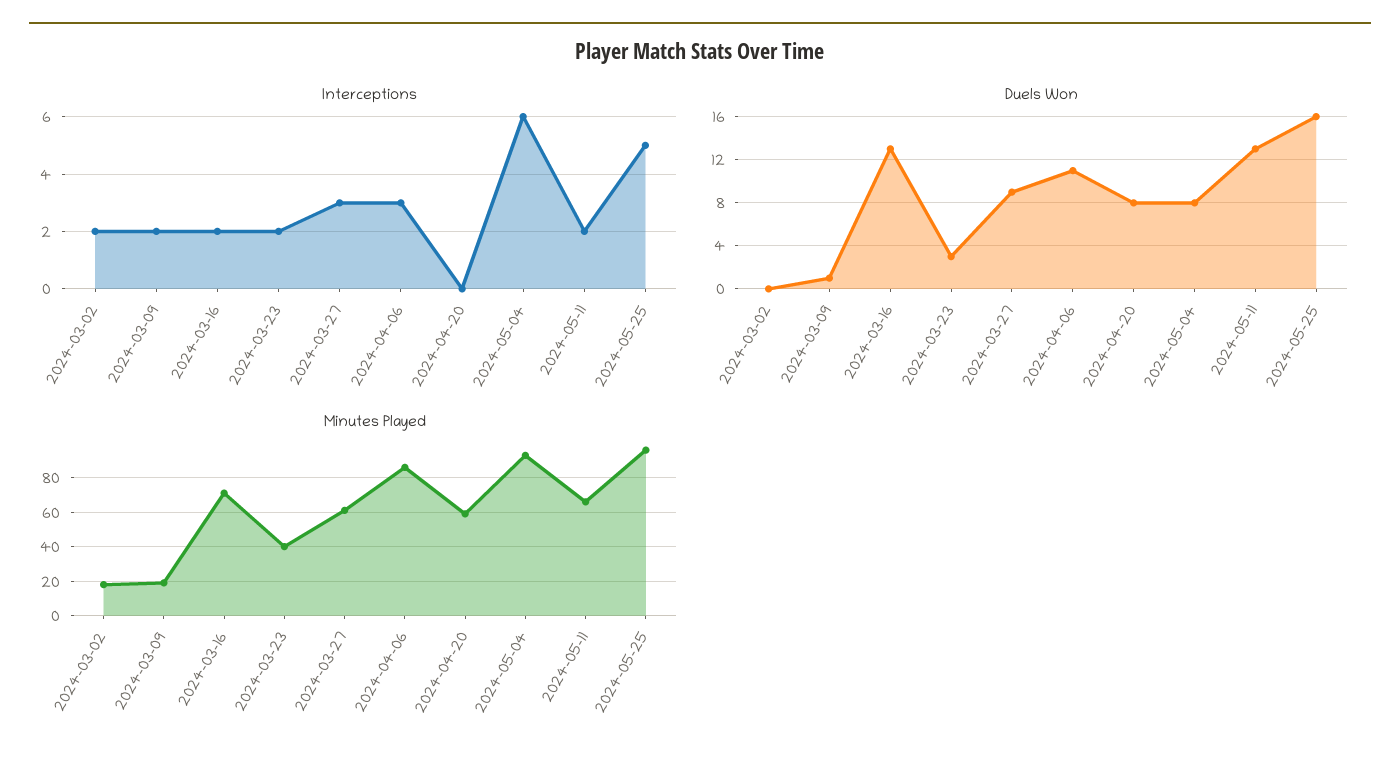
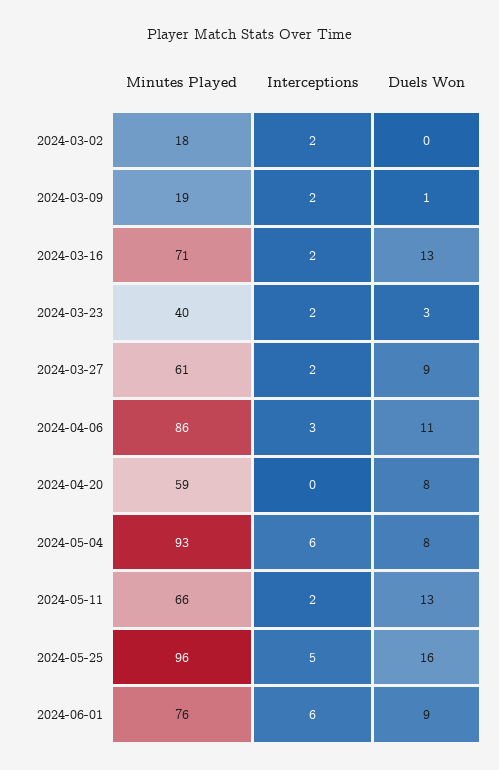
Interceptions, 2024-03-27: 3 -> 2
Minutes Played, 2024-06-01: none -> 76
Interceptions, 2024-06-01: none -> 6
Duels Won, 2024-06-01: none -> 9

